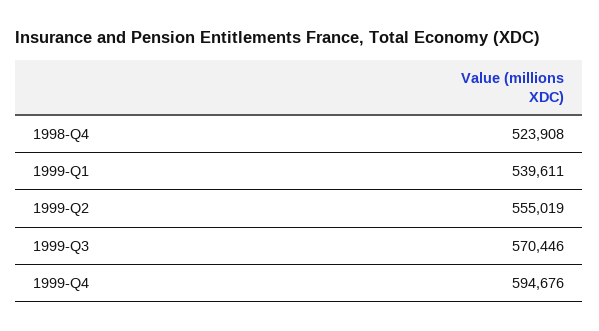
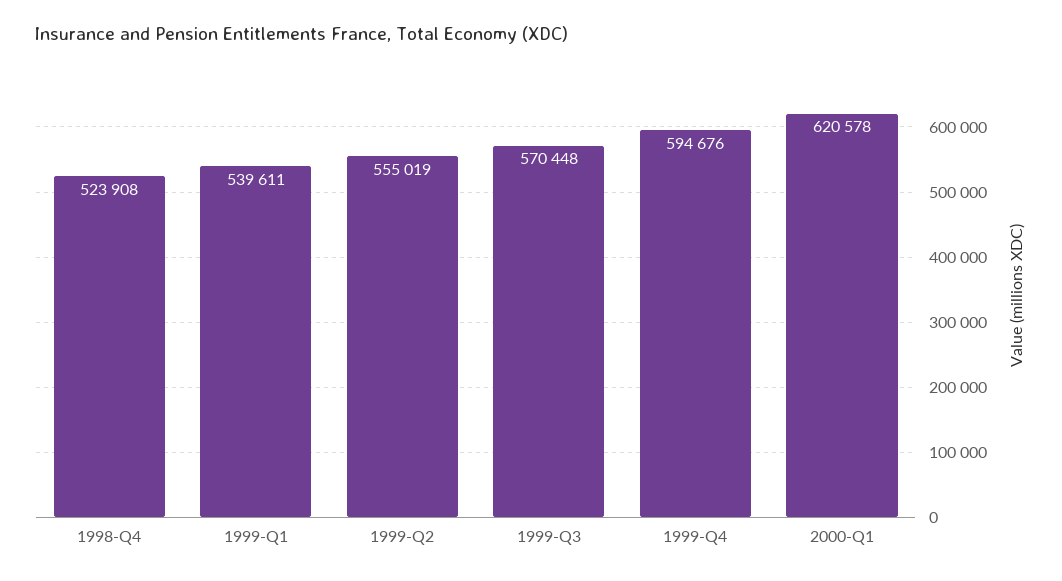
1999-Q3: 570446 -> 570448
2000-Q1: none -> 620578

